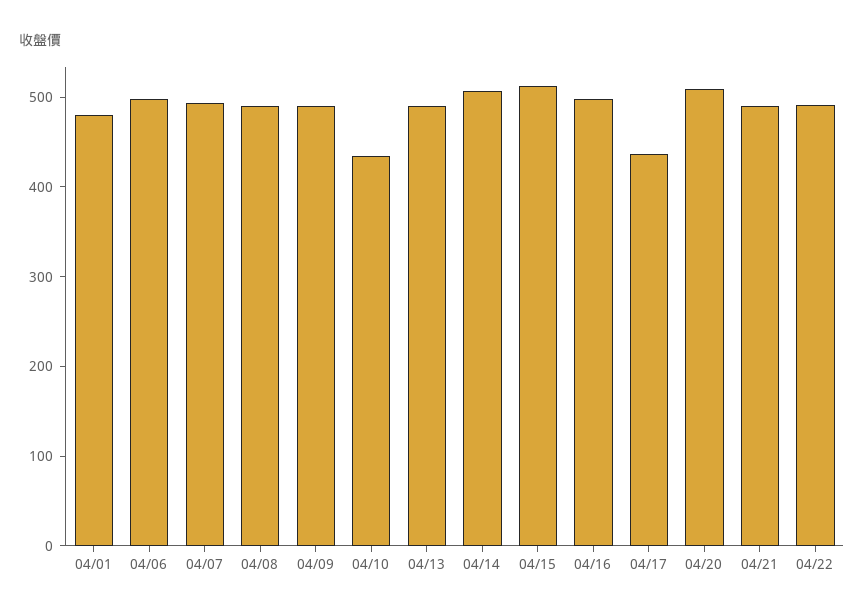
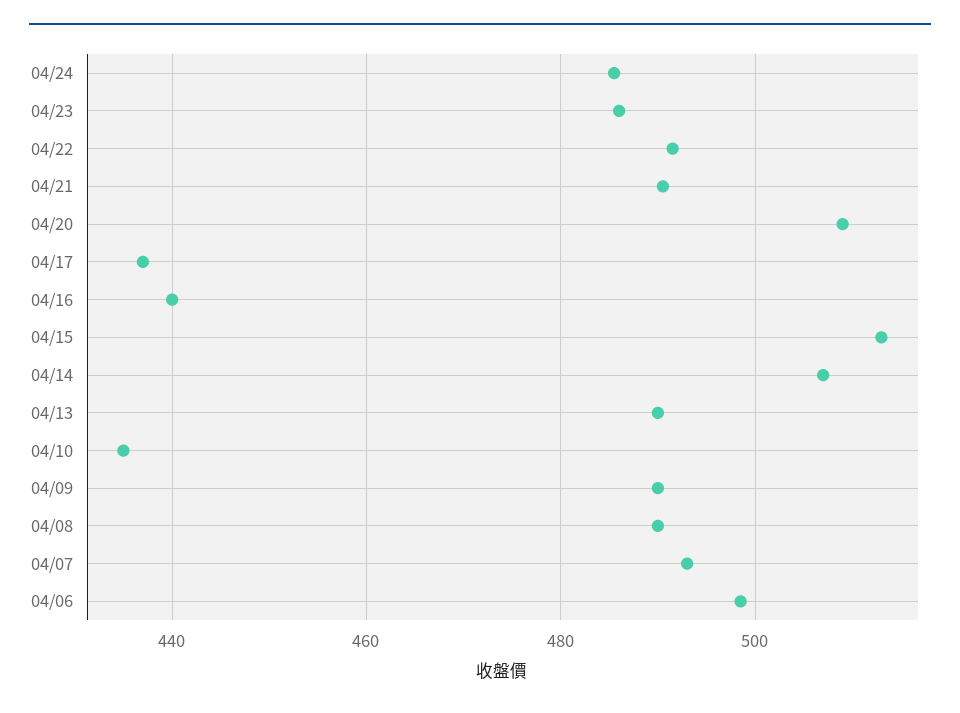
04/01: 480 -> none
04/16: 500 -> 440
04/24: none -> 486
04/23: none -> 486

